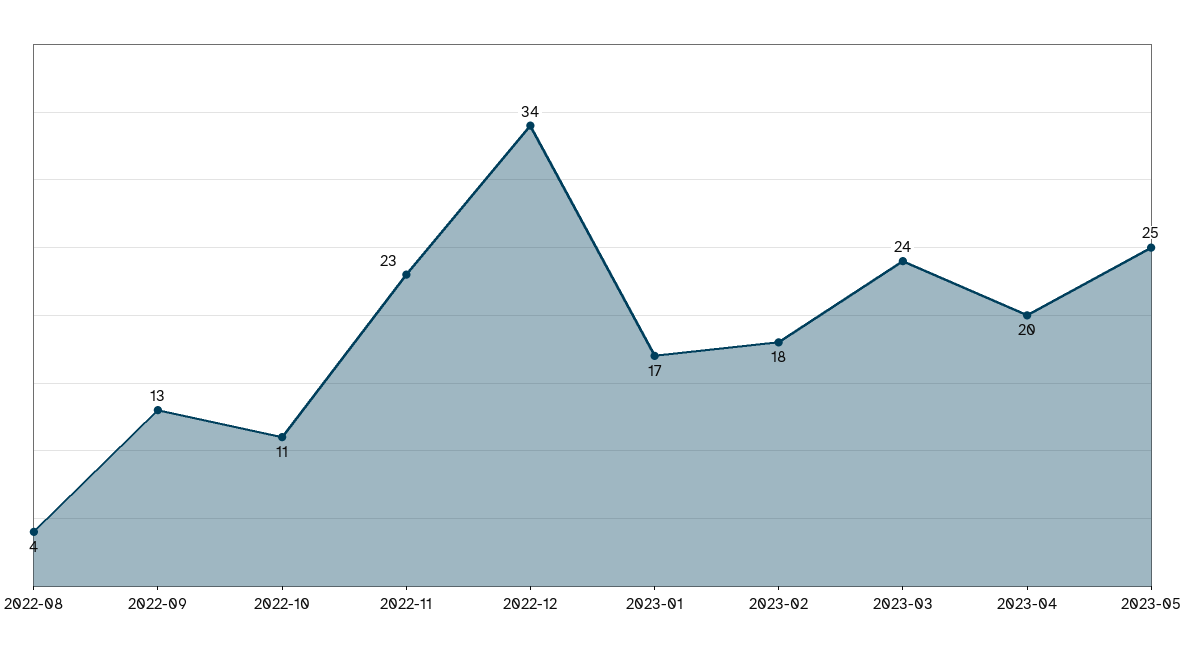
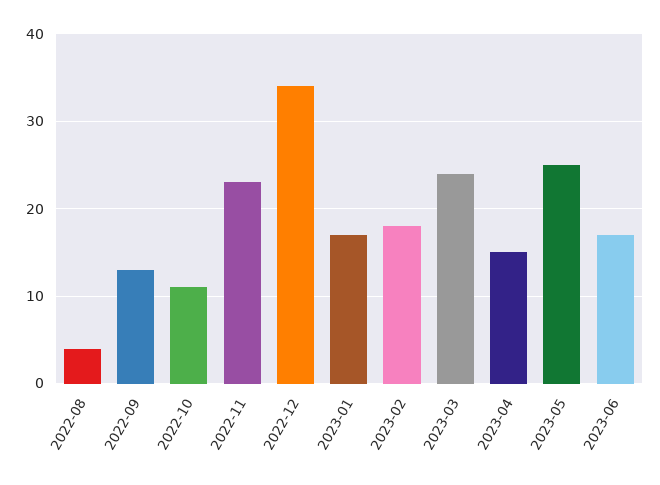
2023-04: 20 -> 15
2023-06: none -> 17

